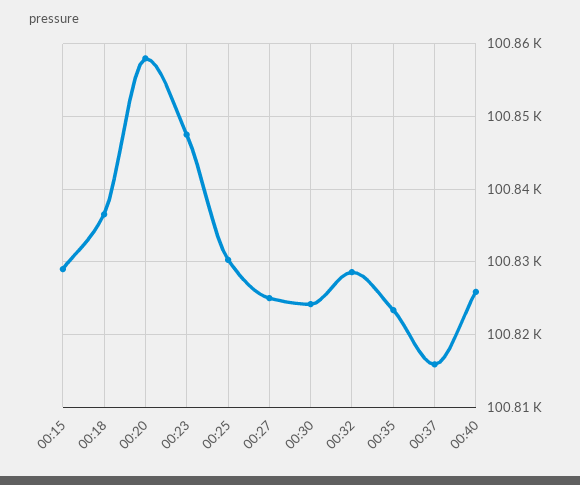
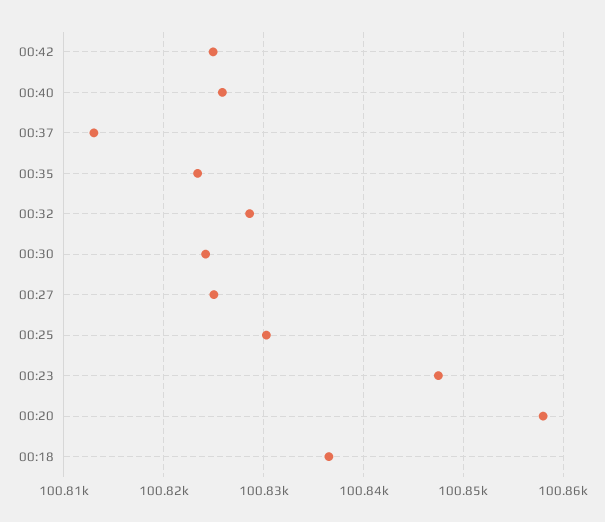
00:15: 100829 -> none
00:37: 100816 -> 100813
00:42: none -> 100825

